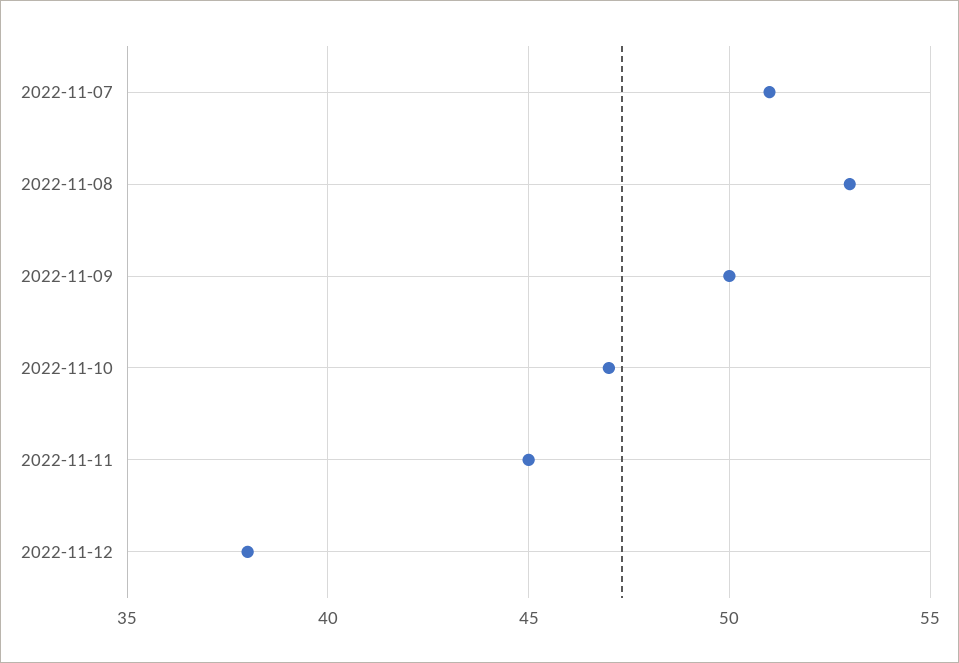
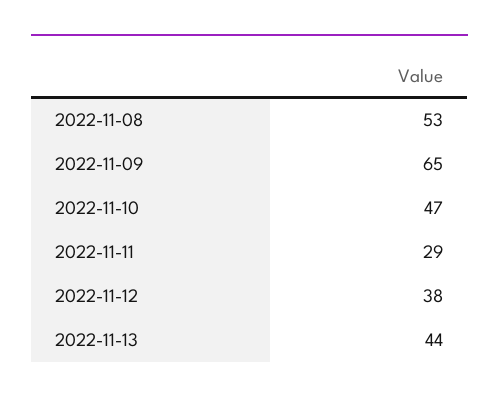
2022-11-07: 51 -> none
2022-11-09: 50 -> 65
2022-11-11: 45 -> 29
2022-11-13: none -> 44

